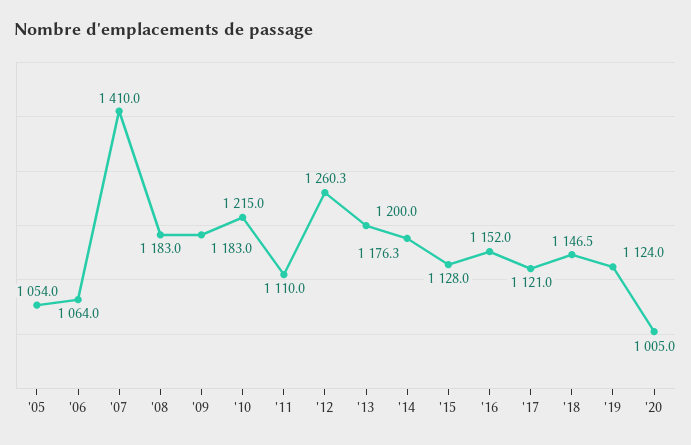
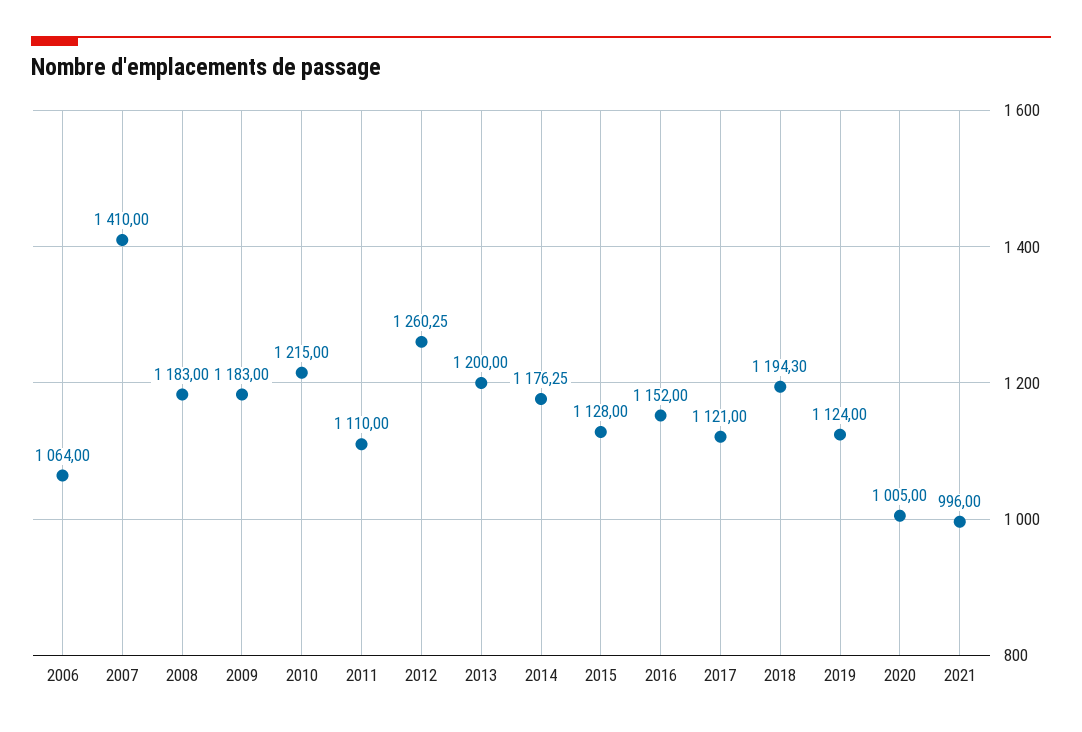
'05: 1054 -> none
'18: 1146.5 -> 1194.3
2021: none -> 996

